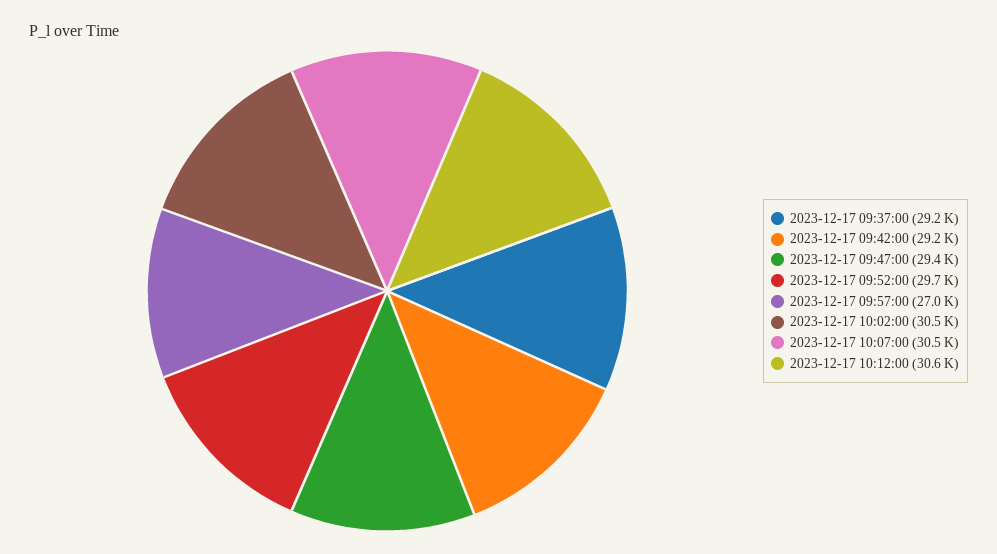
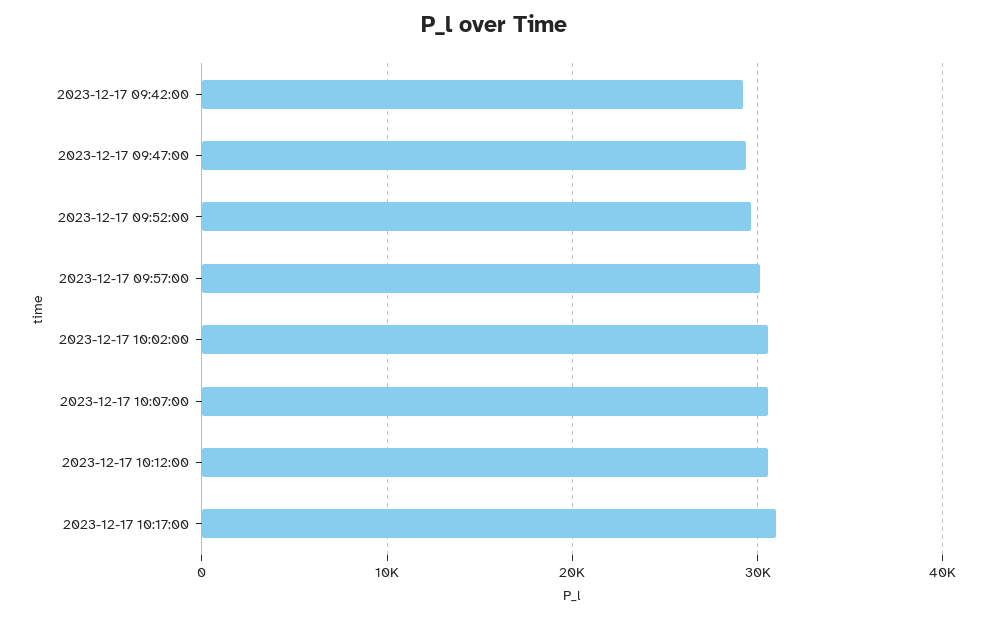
2023-12-17 09:37:00: 29200 -> none
2023-12-17 09:57:00: 27000 -> 30000
2023-12-17 10:17:00: none -> 31000

